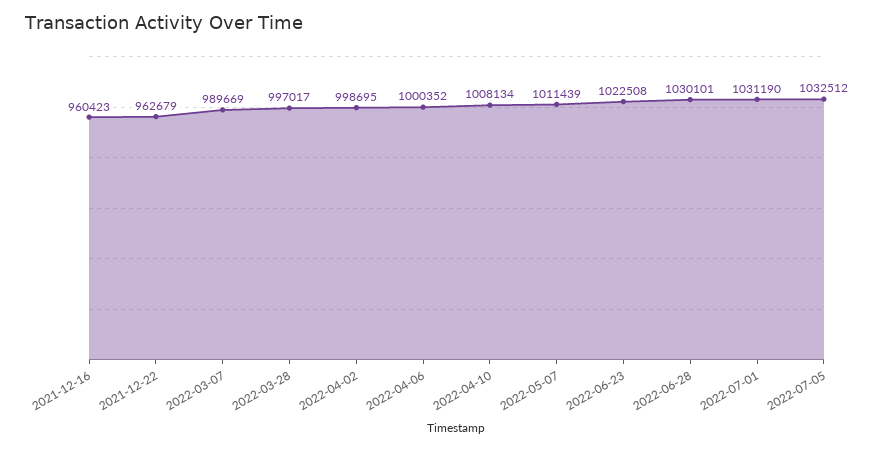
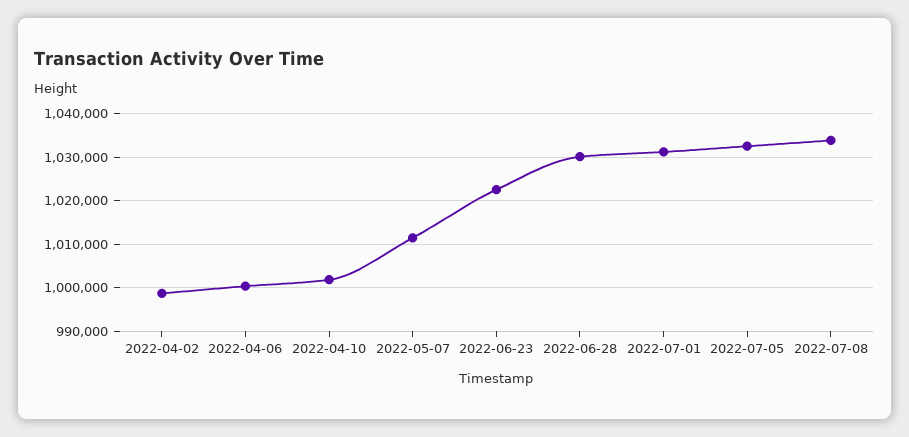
2021-12-16: 960423 -> none
2021-12-22: 962679 -> none
2022-03-07: 989669 -> none
2022-03-28: 997017 -> none
2022-04-10: 1008134 -> 1002000
2022-07-08: none -> 1034000

